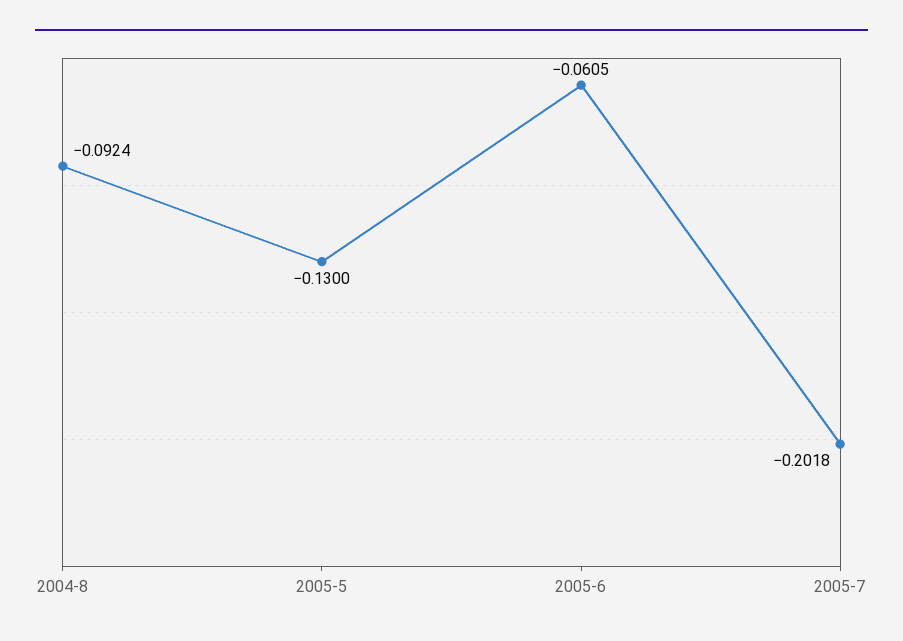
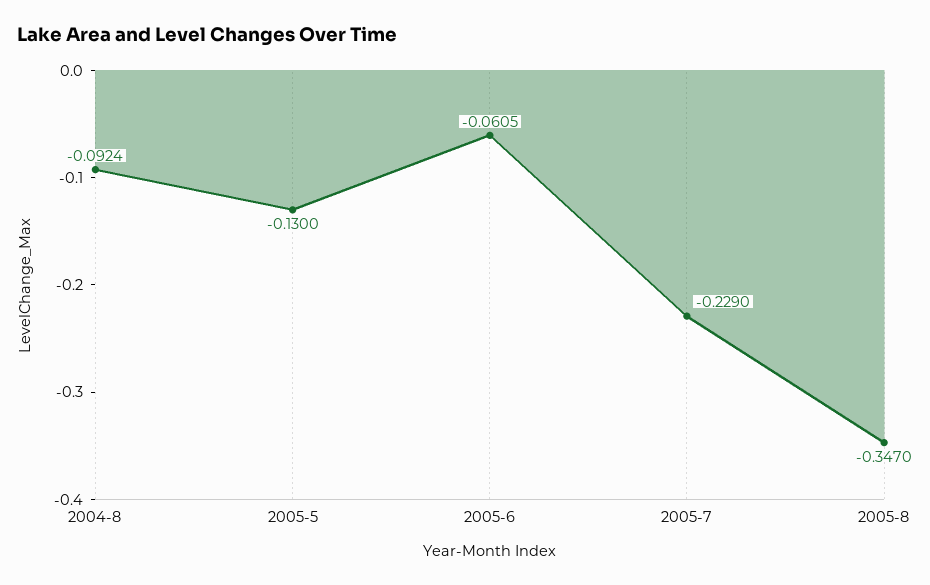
2005-7: -0.2018 -> -0.229
2005-8: none -> -0.347

